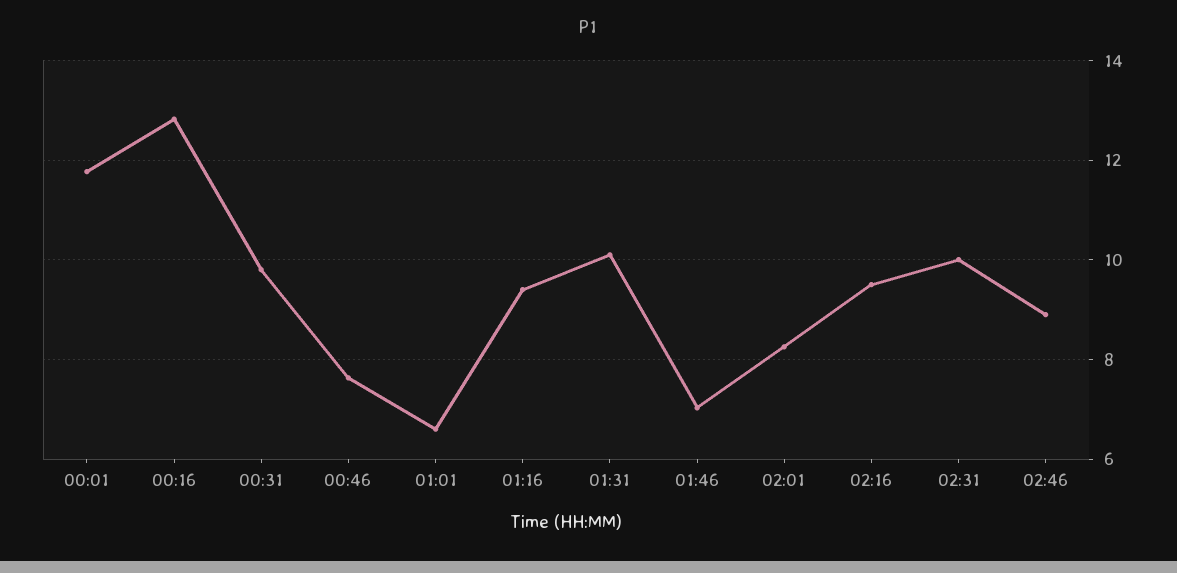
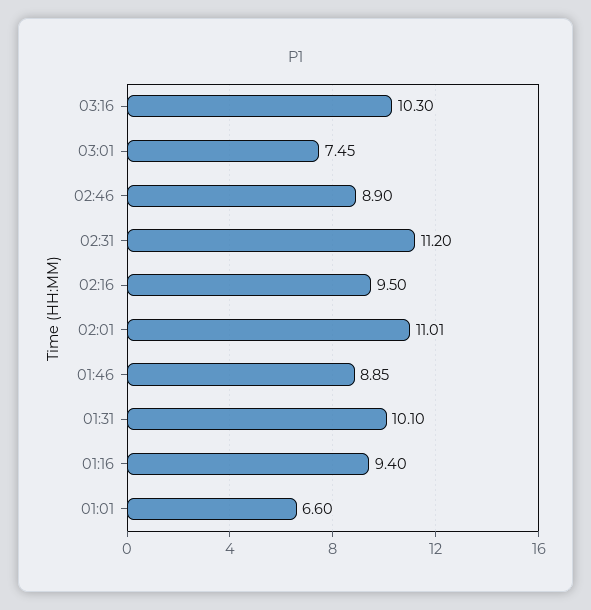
00:01: 11.8 -> none
00:16: 12.8 -> none
00:31: 9.8 -> none
00:46: 7.6 -> none
01:46: 7 -> 8.85
02:01: 8.2 -> 11.01
02:31: 10 -> 11.2
03:16: none -> 10.3
03:01: none -> 7.45

